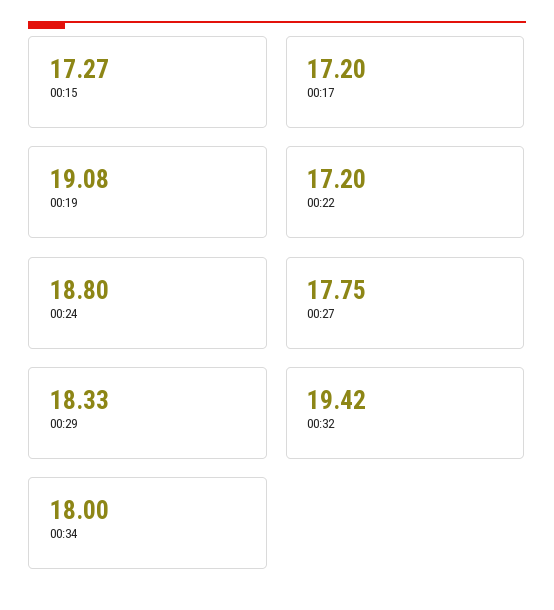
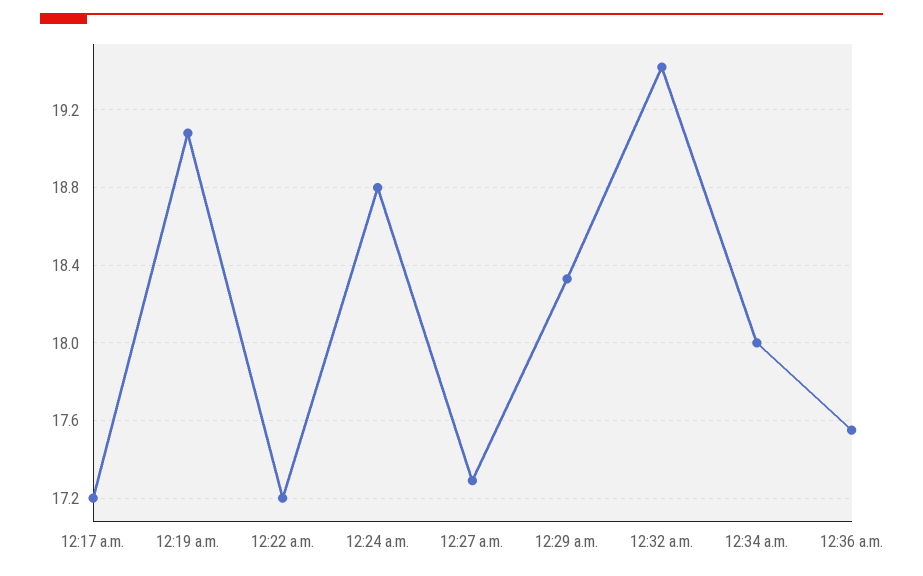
00:15: 17.27 -> none
00:27: 17.75 -> 17.3
12:36 a.m.: none -> 17.55

